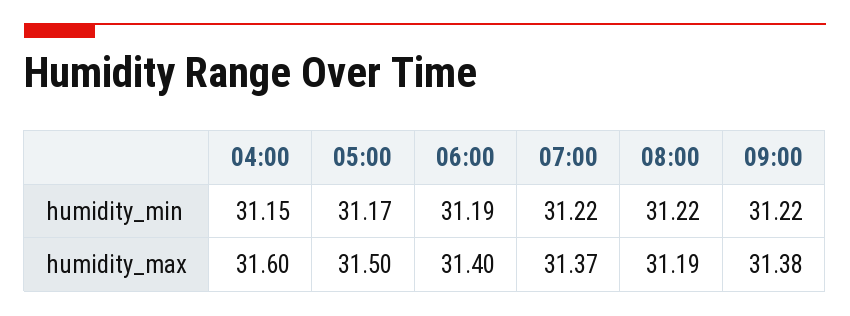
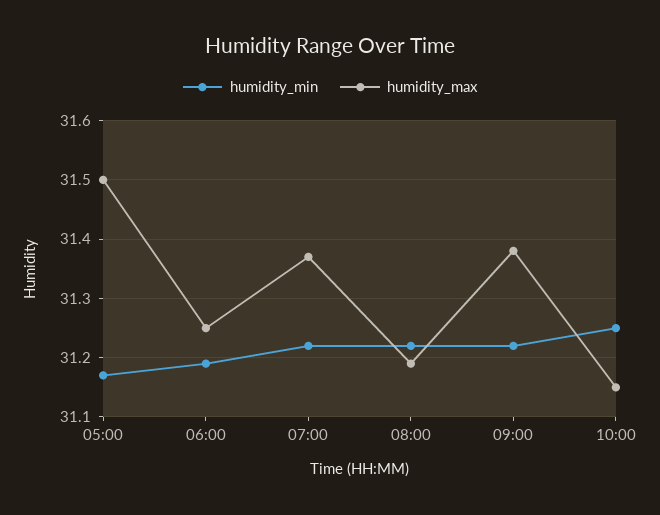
humidity_min, 04:00: 31.15 -> none
humidity_max, 04:00: 31.6 -> none
humidity_max, 06:00: 31.4 -> 31.25
humidity_min, 10:00: none -> 31.25
humidity_max, 10:00: none -> 31.15

